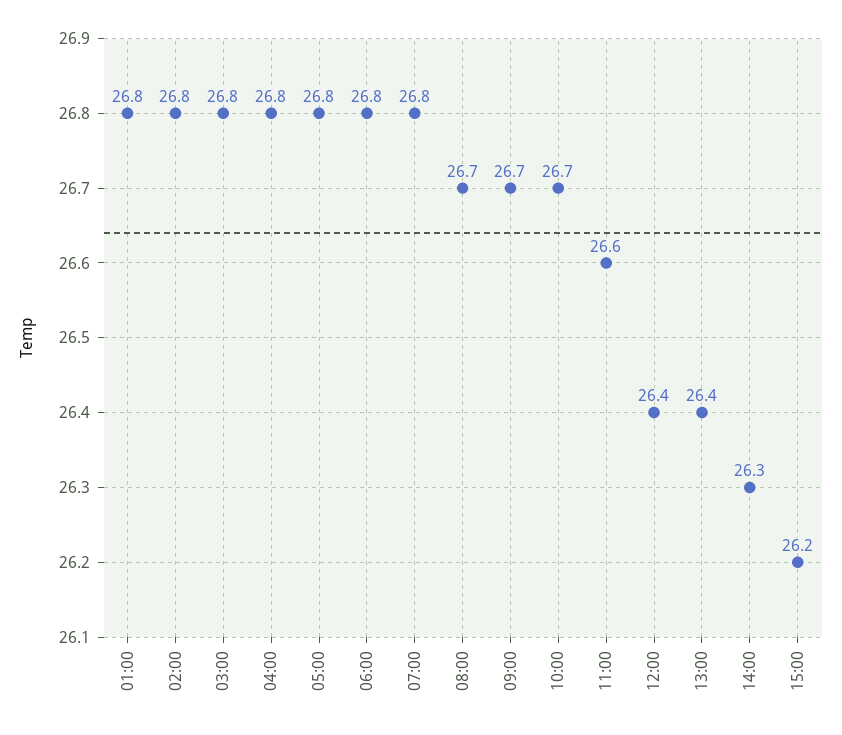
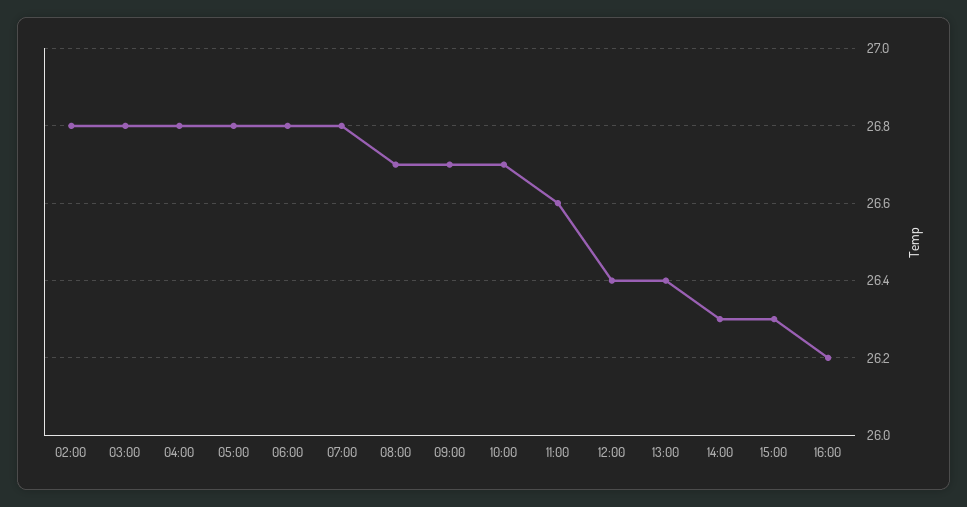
01:00: 26.8 -> none
15:00: 26.2 -> 26.3
16:00: none -> 26.2

